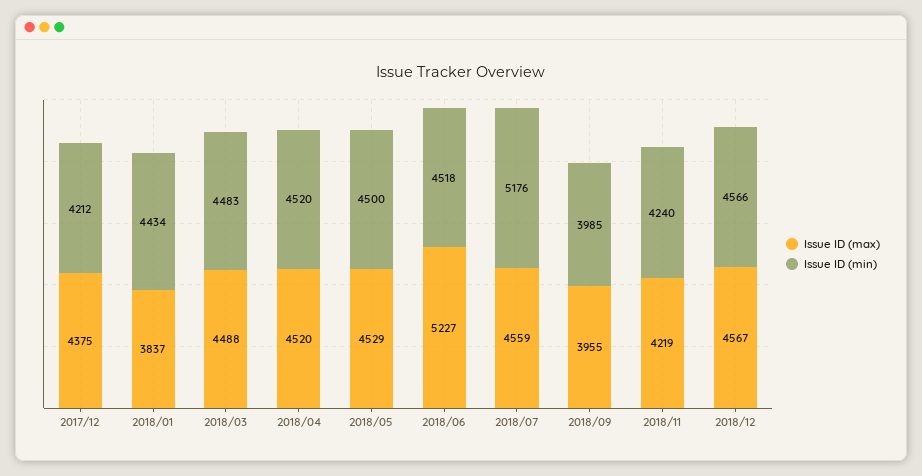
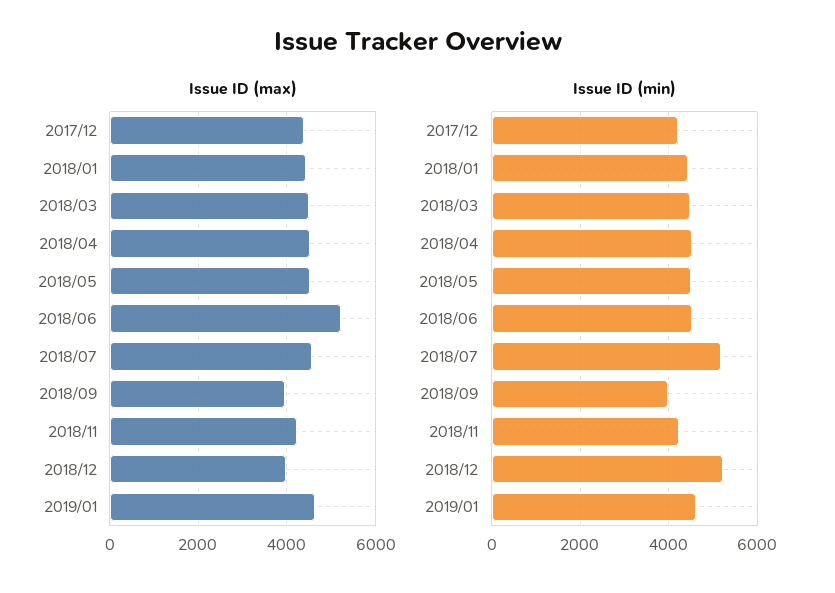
Issue ID (max), 2018/01: 3837 -> 4400
Issue ID (max), 2018/12: 4567 -> 4000
Issue ID (min), 2018/12: 4566 -> 5200
Issue ID (max), 2019/01: none -> 4600
Issue ID (min), 2019/01: none -> 4600

